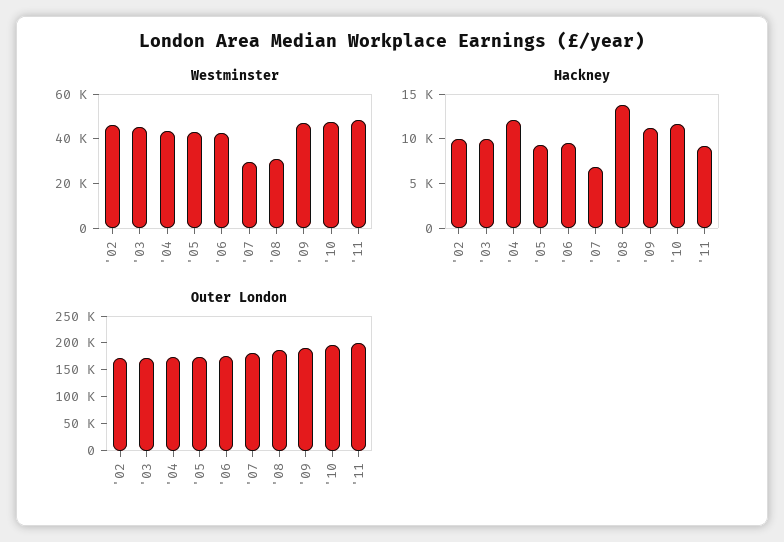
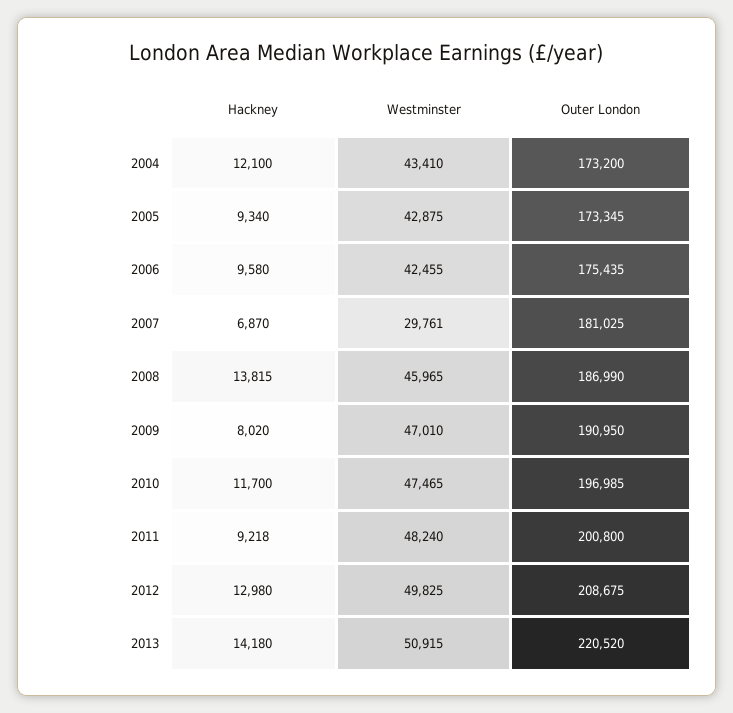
Westminster, '02: 45000 -> none
Westminster, '03: 45000 -> none
Westminster, '08: 30000 -> 45965
Hackney, '02: 10000 -> none
Hackney, '03: 10000 -> none
Hackney, '09: 11000 -> 8020
Outer London, '02: 175000 -> none
Outer London, '03: 175000 -> none
Hackney, 2012: none -> 12980
Westminster, 2012: none -> 49825
Outer London, 2012: none -> 208675
Hackney, 2013: none -> 14180
Westminster, 2013: none -> 50915
Outer London, 2013: none -> 220520

